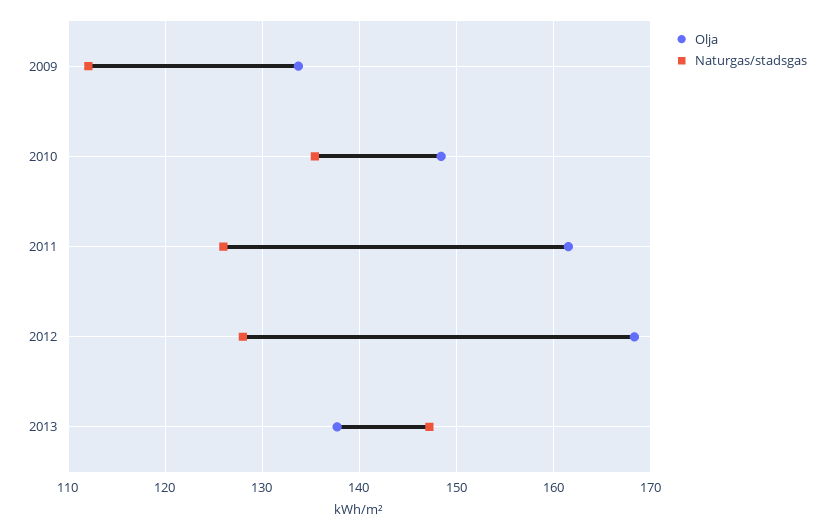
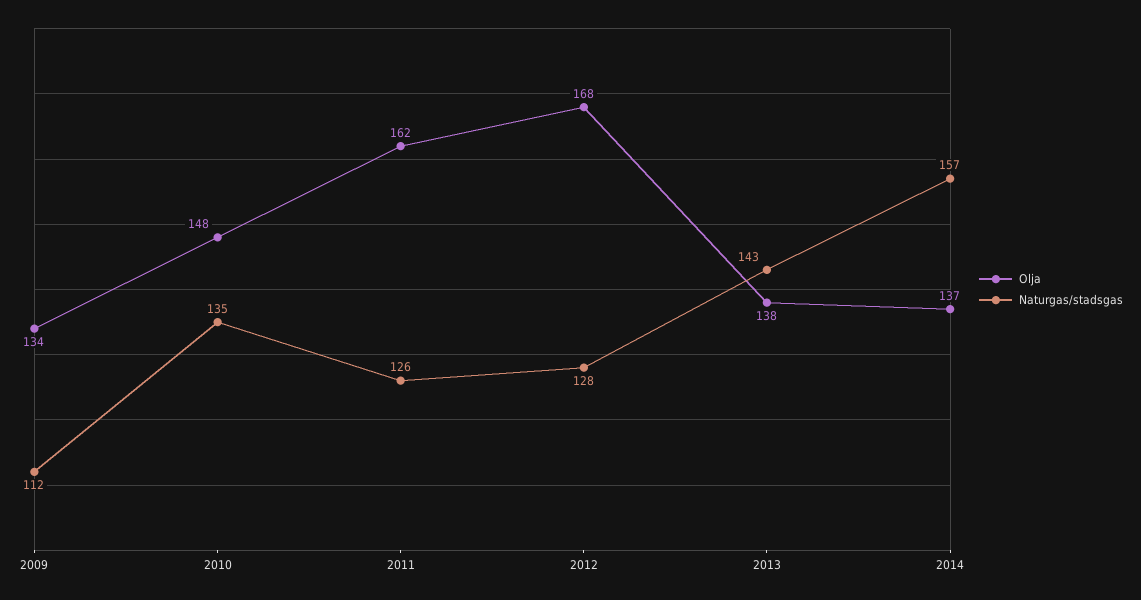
Naturgas/stadsgas, 2013: 147 -> 143
Olja, 2014: none -> 137
Naturgas/stadsgas, 2014: none -> 157

